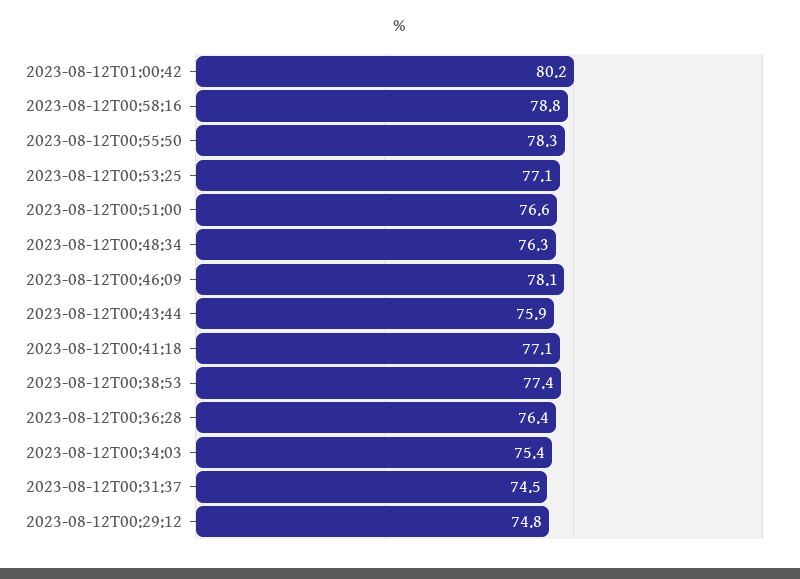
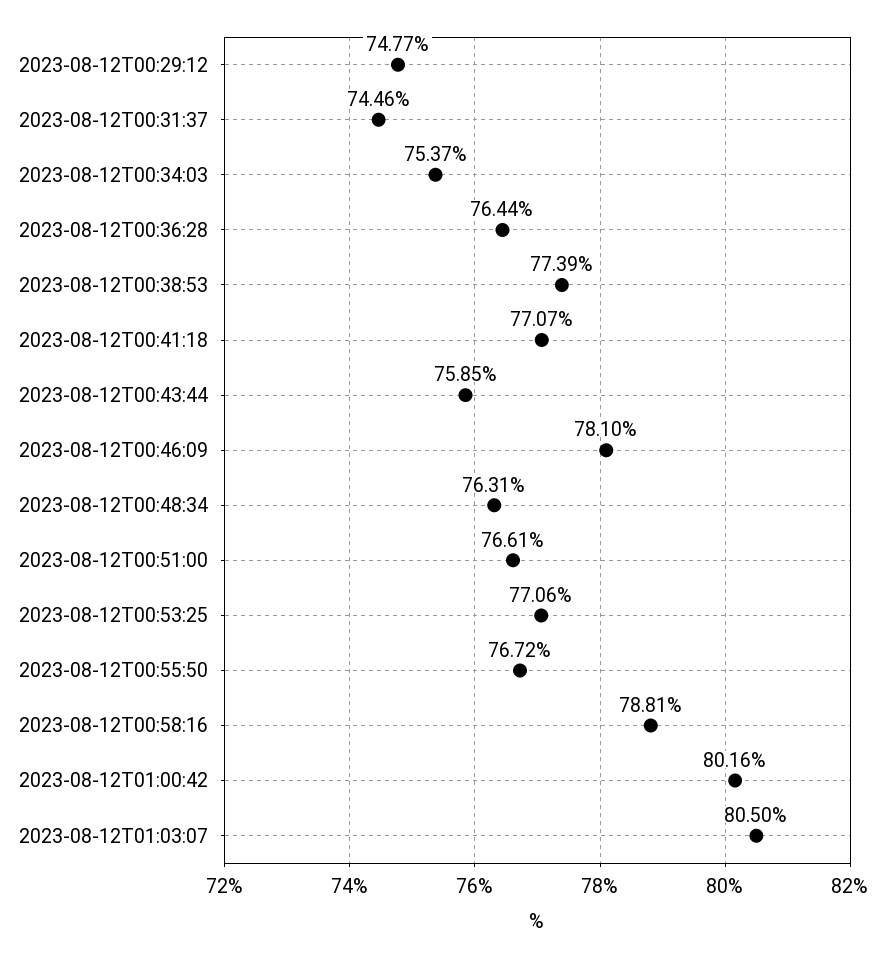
2023-08-12T00:55:50: 78.3 -> 76.72
2023-08-12T01:03:07: none -> 80.5

